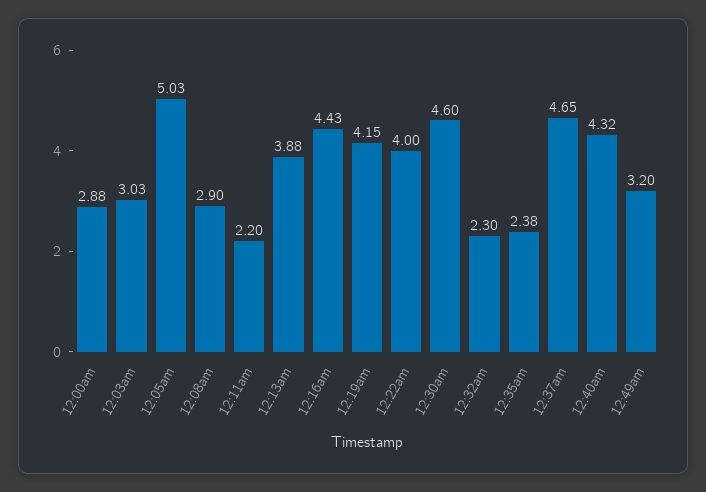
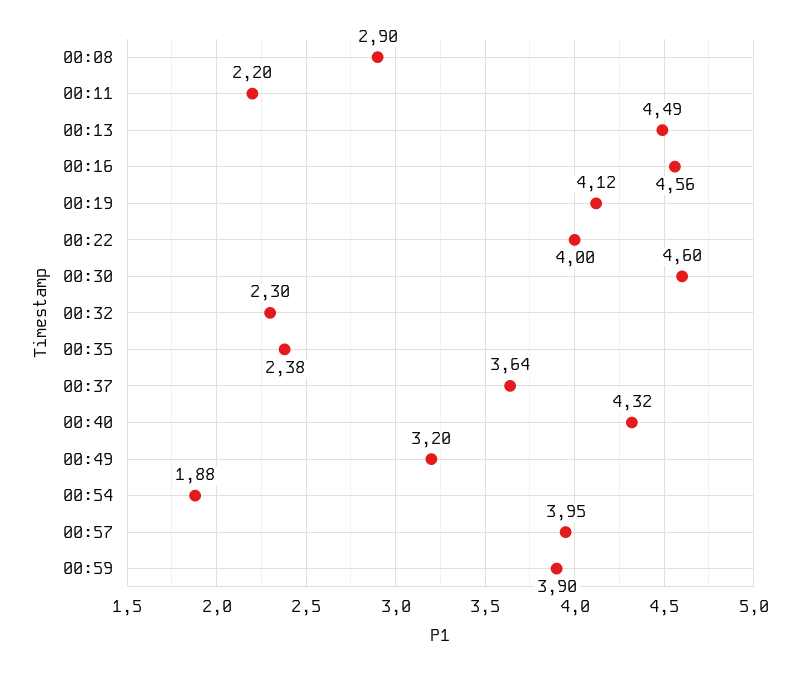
12:00am: 2.88 -> none
12:03am: 3.03 -> none
12:05am: 5.03 -> none
12:13am: 3.88 -> 4.49
12:16am: 4.43 -> 4.56
12:19am: 4.15 -> 4.12
12:37am: 4.65 -> 3.64
00:54: none -> 1.88
00:57: none -> 3.95
00:59: none -> 3.9

